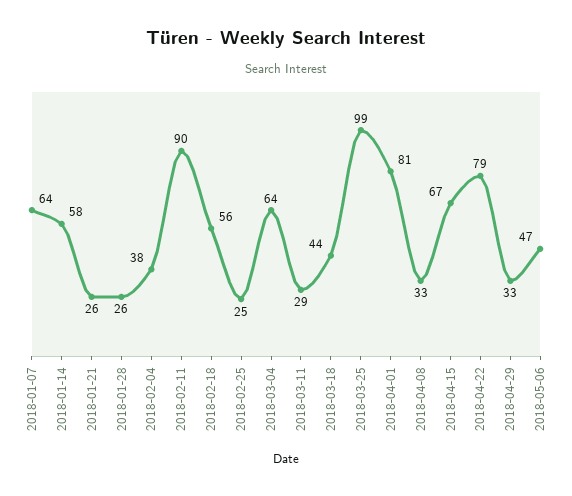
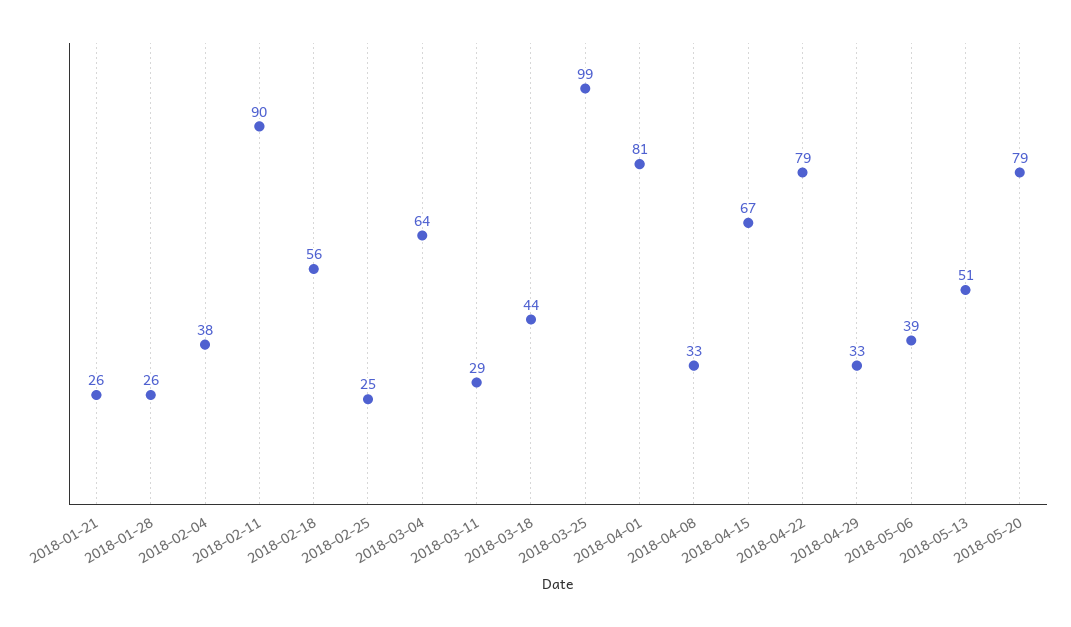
2018-01-07: 64 -> none
2018-01-14: 58 -> none
2018-05-06: 47 -> 39
2018-05-13: none -> 51
2018-05-20: none -> 79

